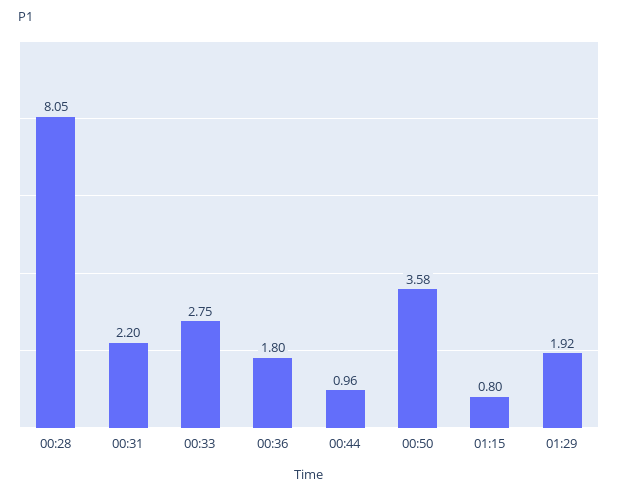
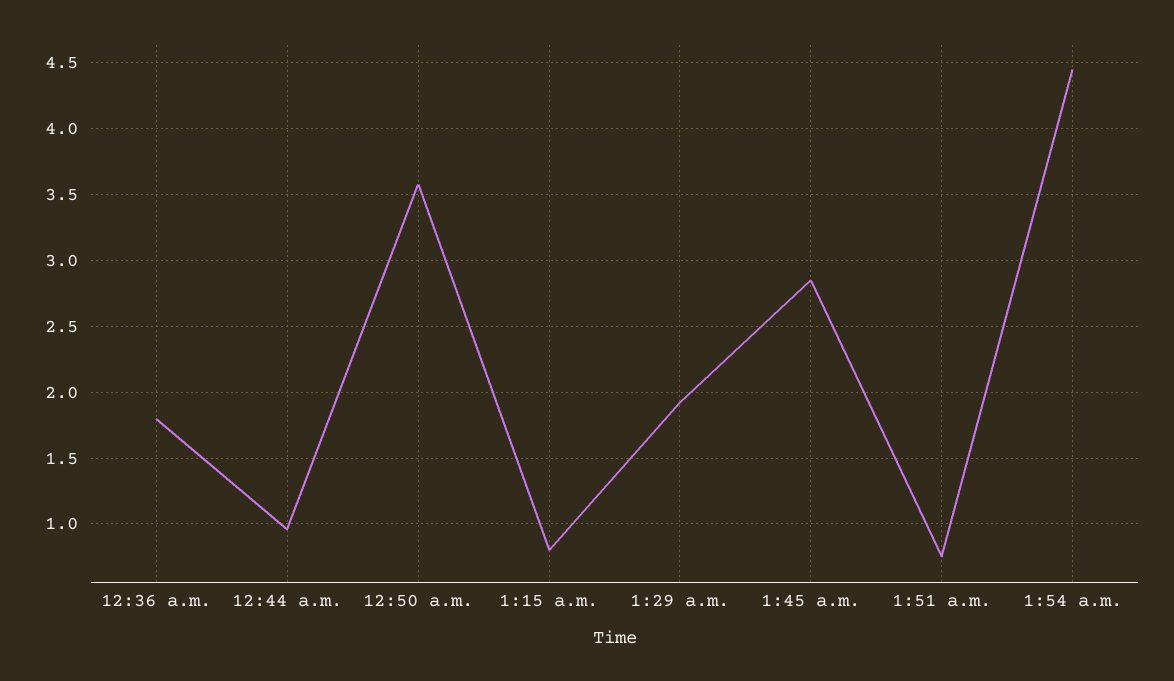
00:28: 8.05 -> none
00:31: 2.2 -> none
00:33: 2.75 -> none
1:45 a.m.: none -> 2.85
1:51 a.m.: none -> 0.75
1:54 a.m.: none -> 4.45

